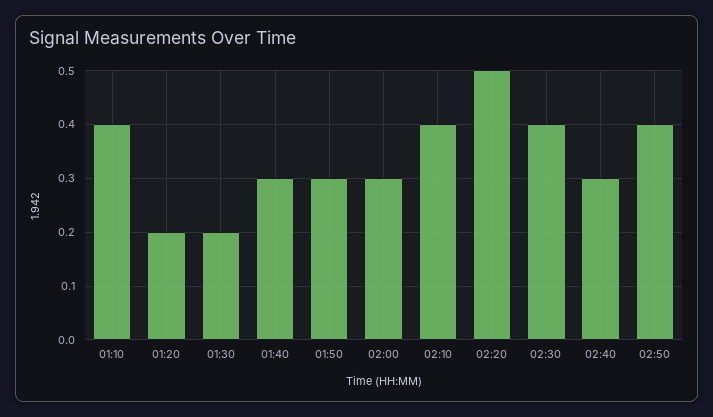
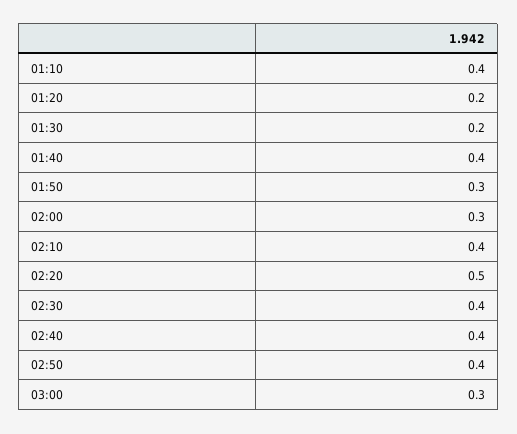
01:40: 0.3 -> 0.4
02:40: 0.3 -> 0.4
03:00: none -> 0.3

